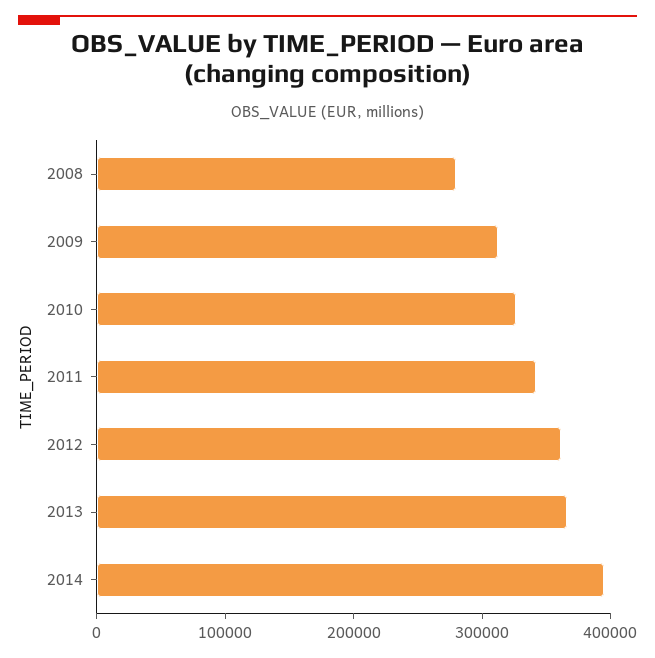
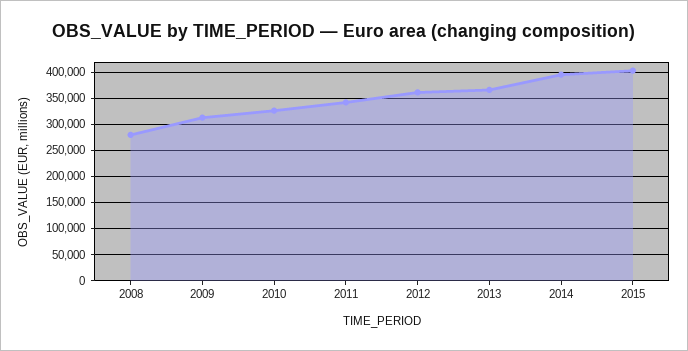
2015: none -> 400000

